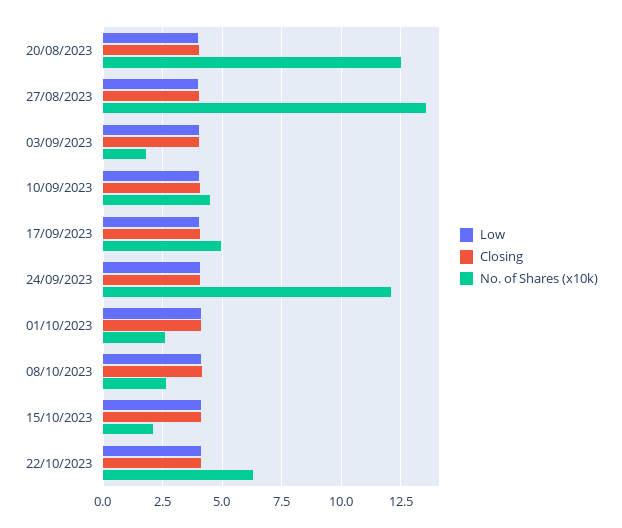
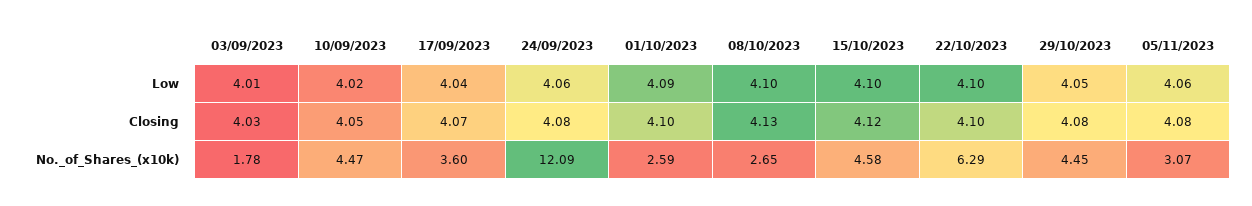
Low, 20/08/2023: 4 -> none
Closing, 20/08/2023: 4 -> none
No. of Shares (x10k), 20/08/2023: 12.5 -> none
Low, 27/08/2023: 4 -> none
Closing, 27/08/2023: 4 -> none
No. of Shares (x10k), 27/08/2023: 13.5 -> none
No. of Shares (x10k), 17/09/2023: 5 -> 3.6
No. of Shares (x10k), 15/10/2023: 2 -> 4.58
Low, 29/10/2023: none -> 4.05
Low, 05/11/2023: none -> 4.06
Closing, 29/10/2023: none -> 4.08
Closing, 05/11/2023: none -> 4.08
No. of Shares (x10k), 29/10/2023: none -> 4.45
No. of Shares (x10k), 05/11/2023: none -> 3.07

